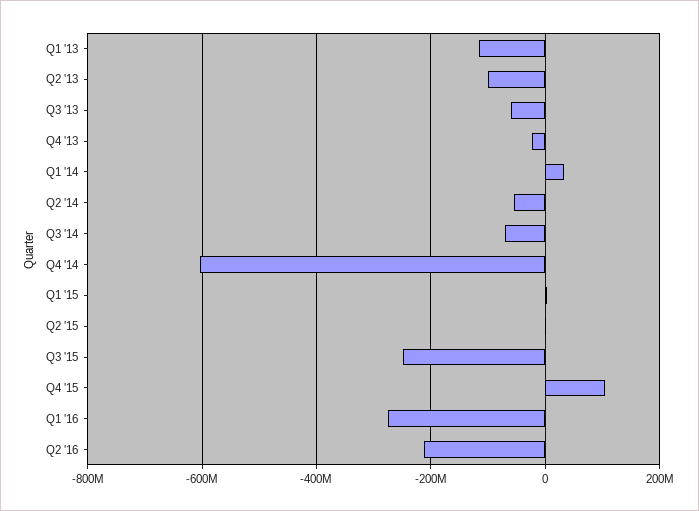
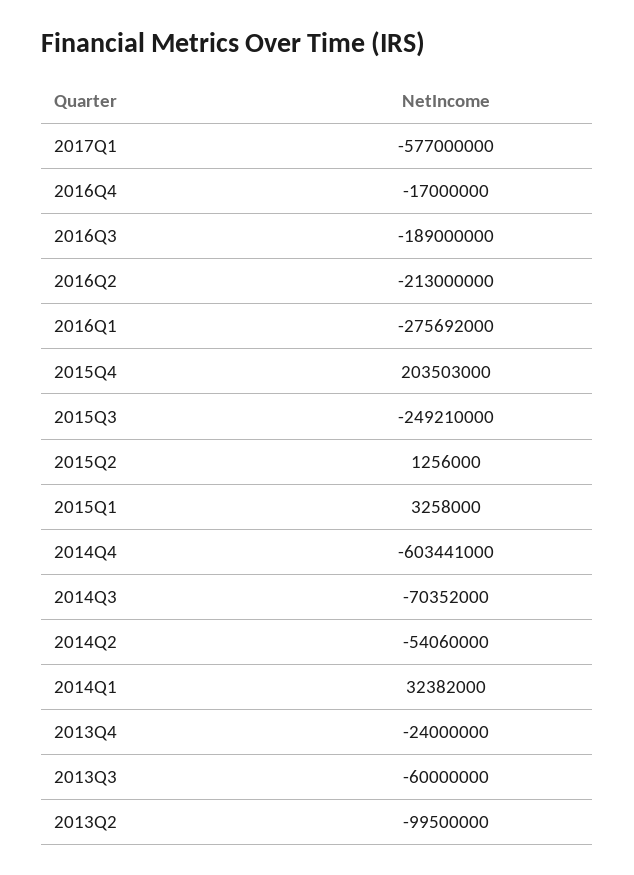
Q1 '13: -120000000 -> none
Q4 '15: 100000000 -> 203503000
2017Q1: none -> -577000000
2016Q4: none -> -17000000
2016Q3: none -> -189000000

